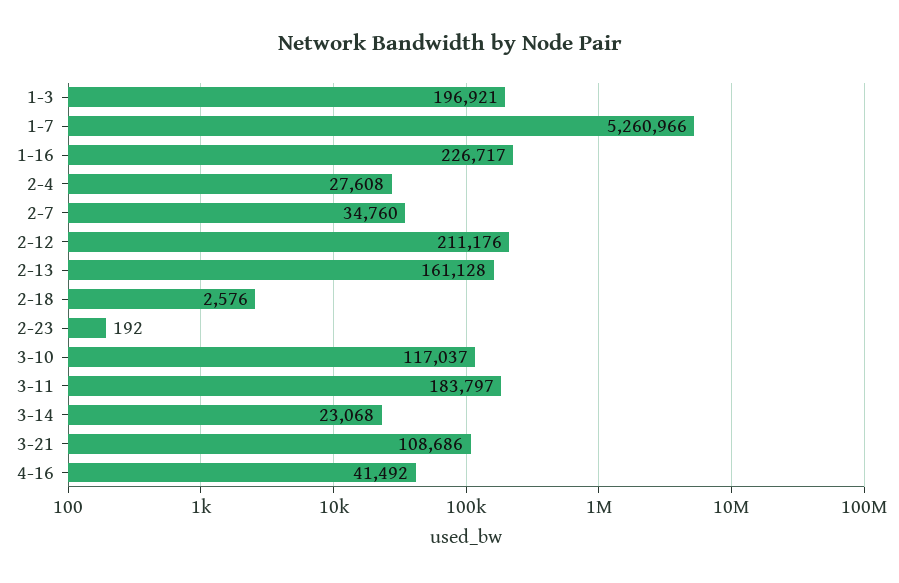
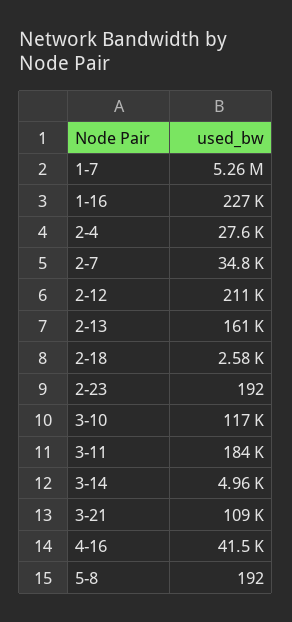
1-3: 196921 -> none
3-14: 23068 -> 4960
5-8: none -> 192

